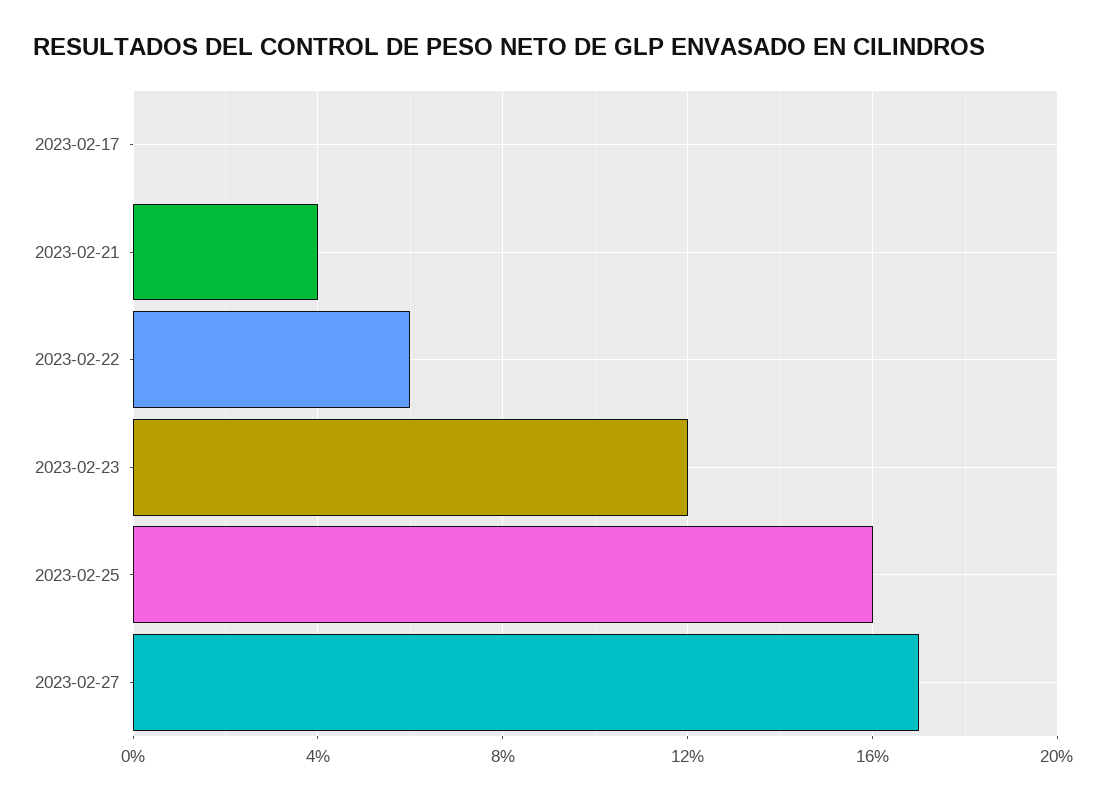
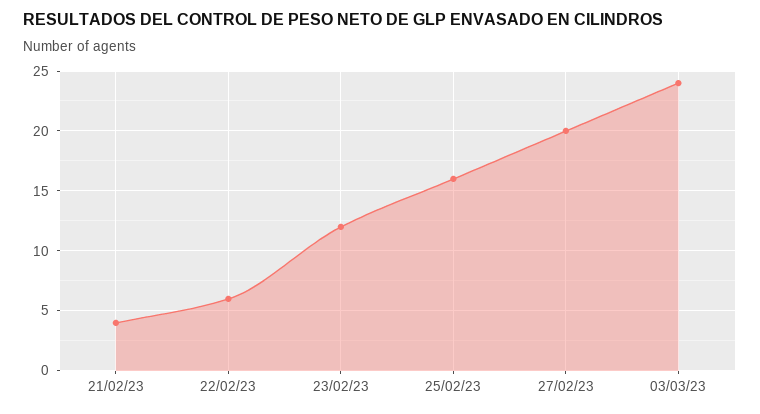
2023-02-17: 0 -> none
2023-02-27: 17 -> 20
03/03/23: none -> 24

